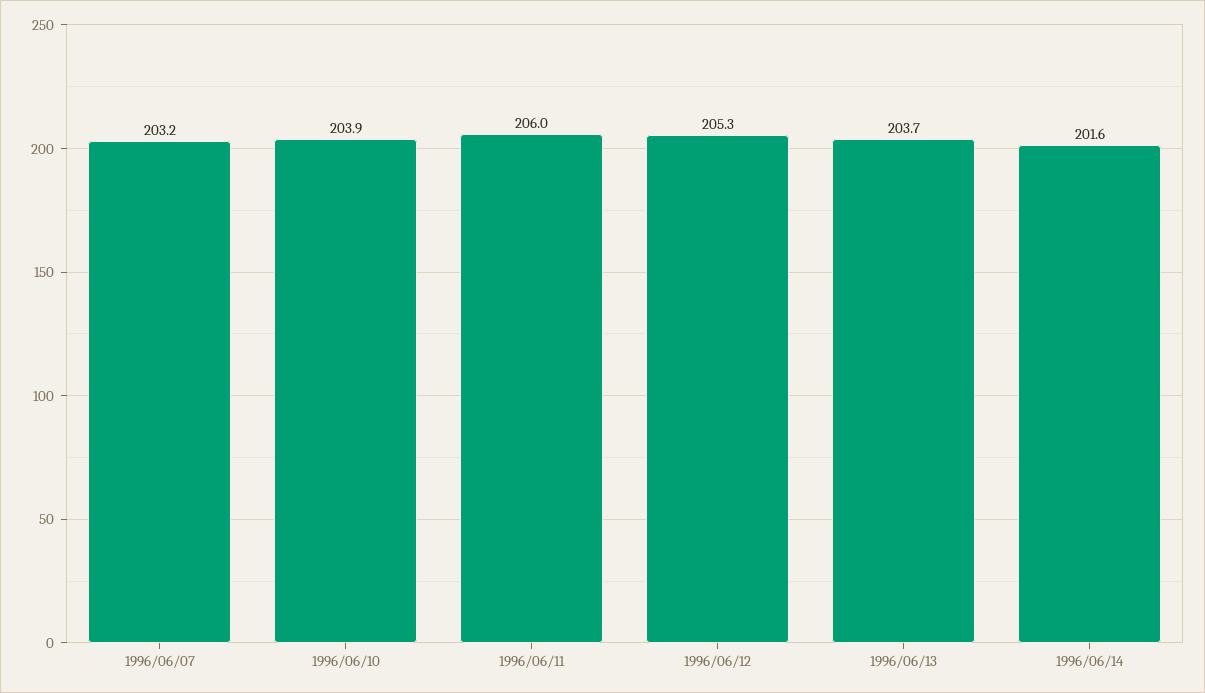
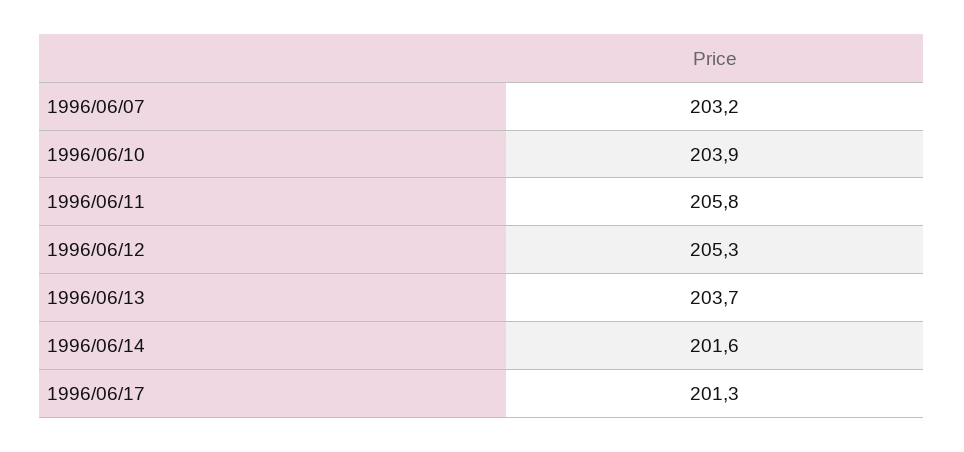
1996/06/11: 206 -> 205.8
1996/06/17: none -> 201.3

